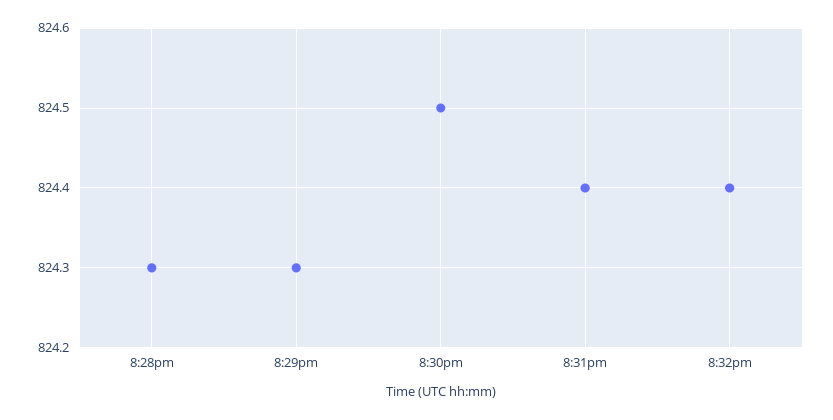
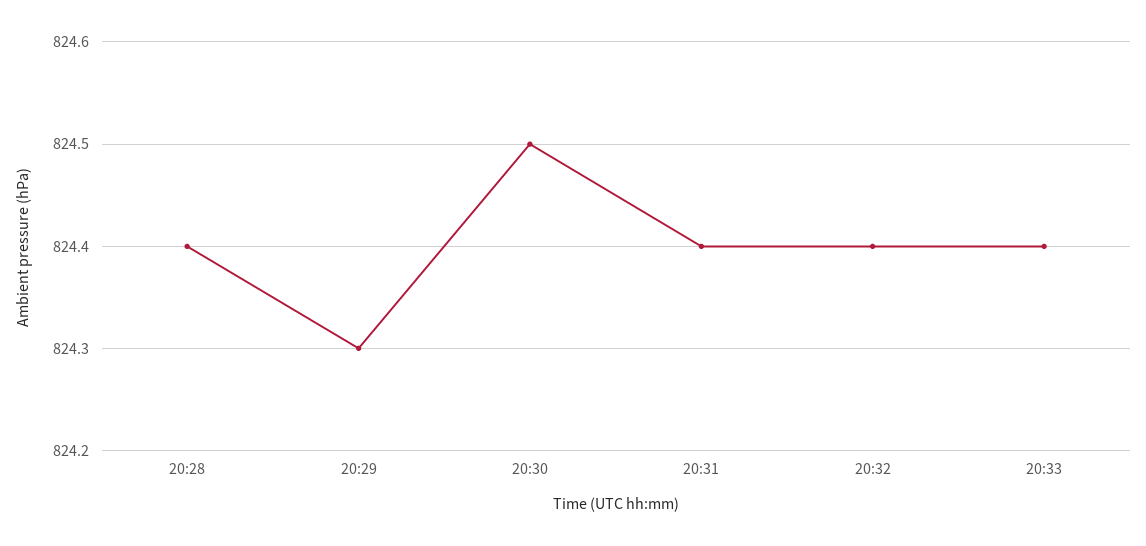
8:28pm: 824.3 -> 824.4
20:33: none -> 824.4

